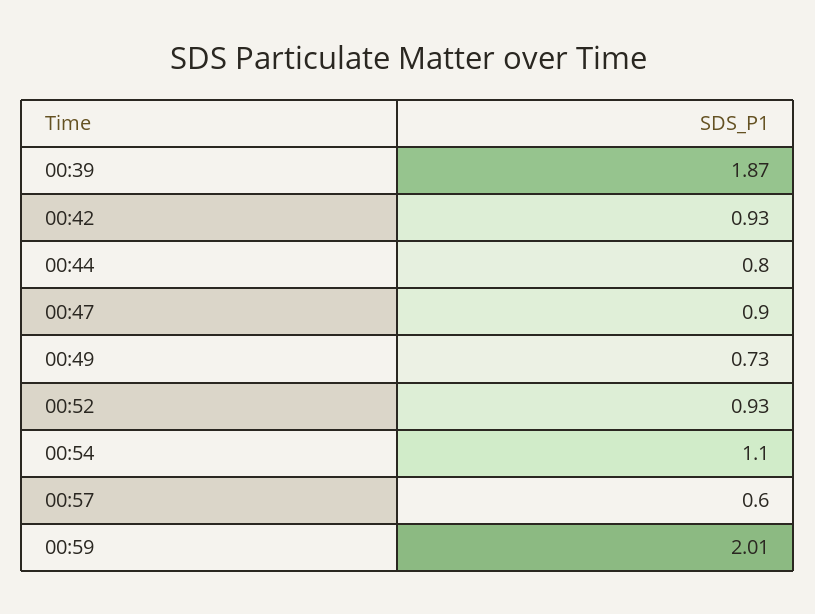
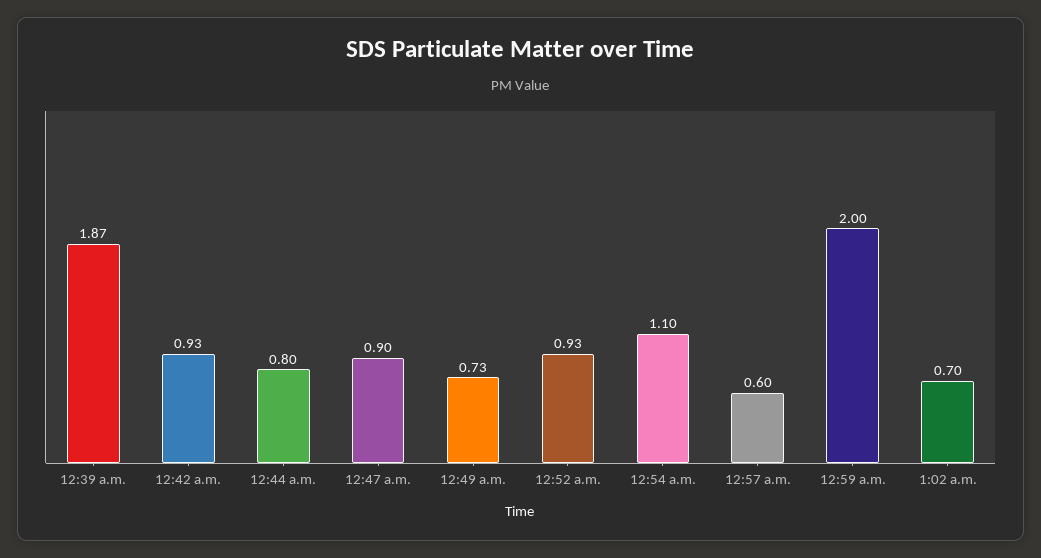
00:59: 2.01 -> 2
1:02 a.m.: none -> 0.7

